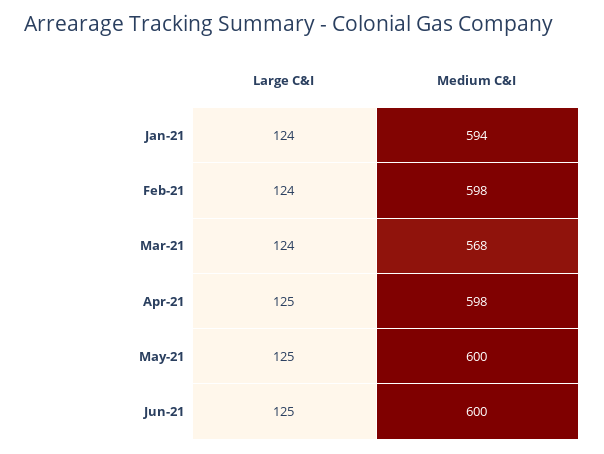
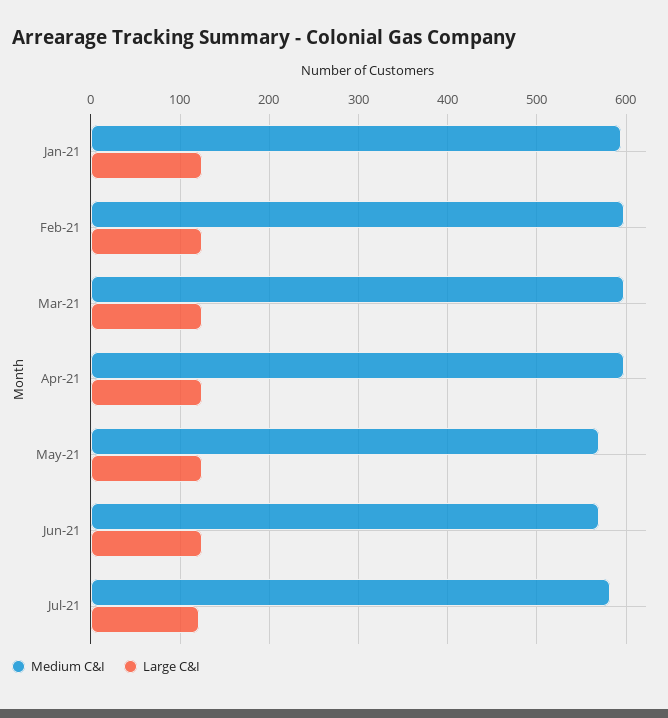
Medium C&I, Mar-21: 568 -> 600
Medium C&I, May-21: 600 -> 570
Medium C&I, Jun-21: 600 -> 570
Medium C&I, Jul-21: none -> 580
Large C&I, Jul-21: none -> 120

